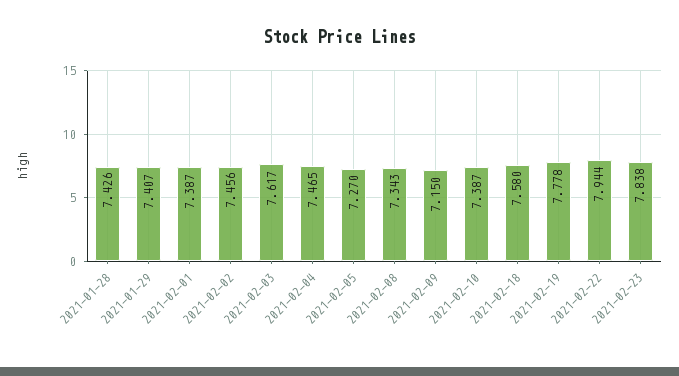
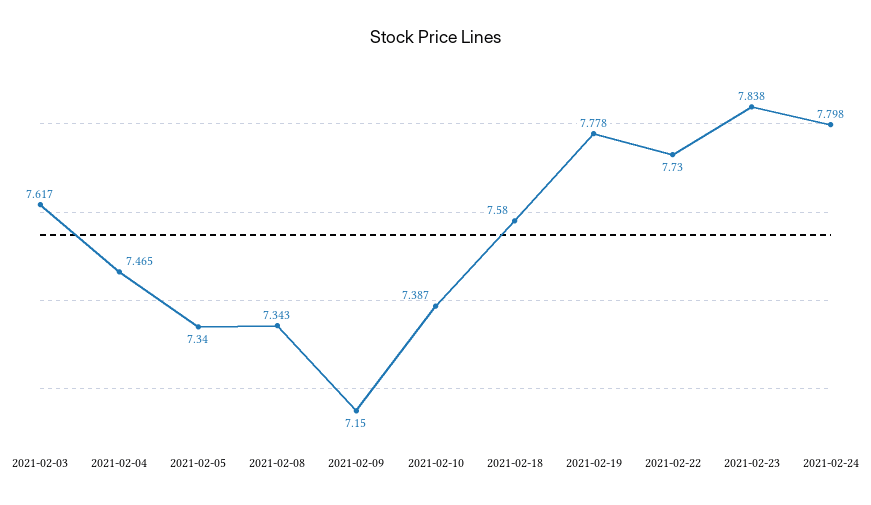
2021-01-28: 7.426 -> none
2021-01-29: 7.407 -> none
2021-02-01: 7.387 -> none
2021-02-02: 7.456 -> none
2021-02-05: 7.27 -> 7.34
2021-02-22: 7.944 -> 7.73
2021-02-24: none -> 7.798

